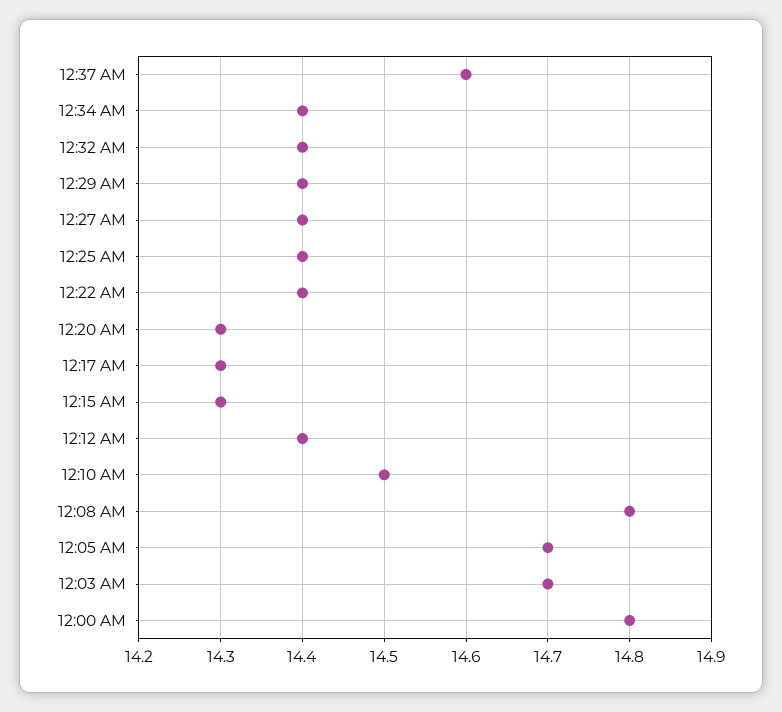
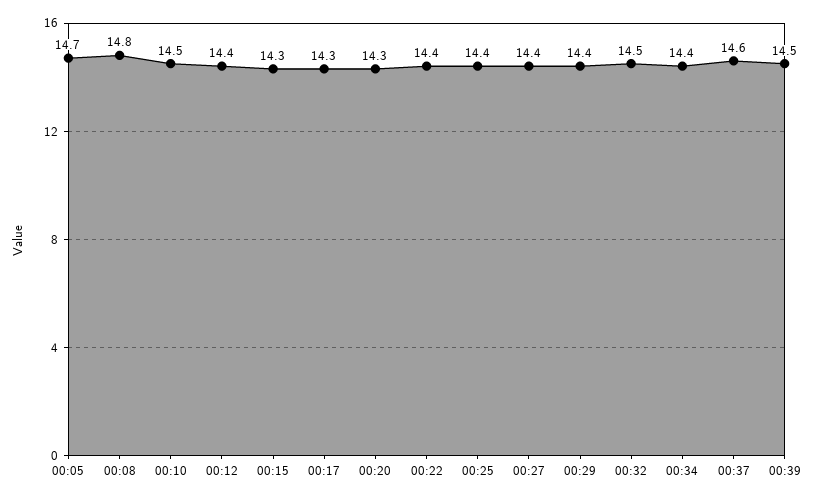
12:32 AM: 14.4 -> 14.5
12:03 AM: 14.7 -> none
12:00 AM: 14.8 -> none
00:39: none -> 14.5

